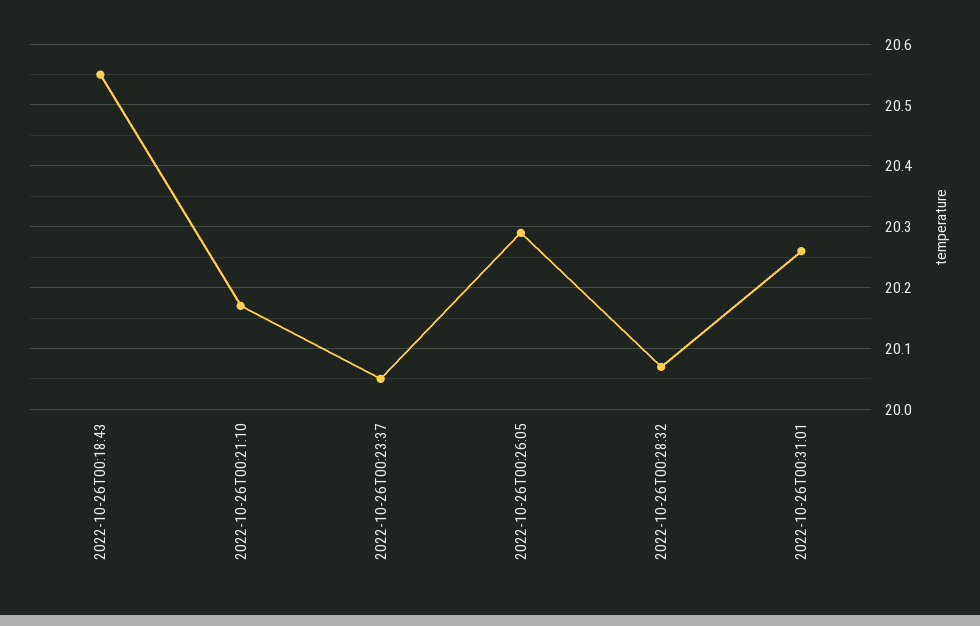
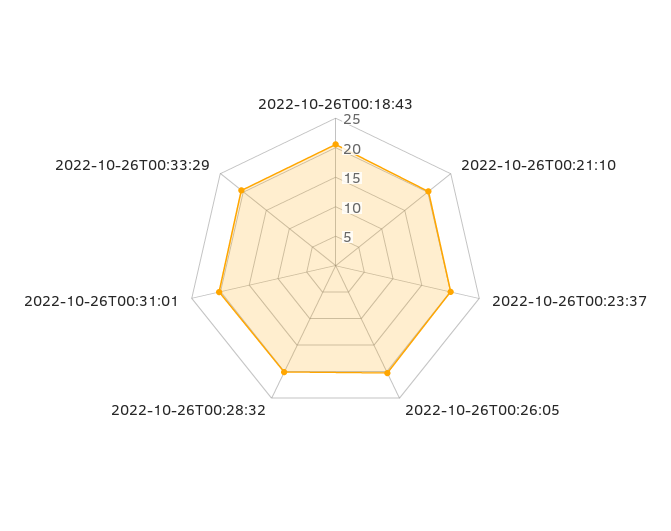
2022-10-26T00:33:29: none -> 20

